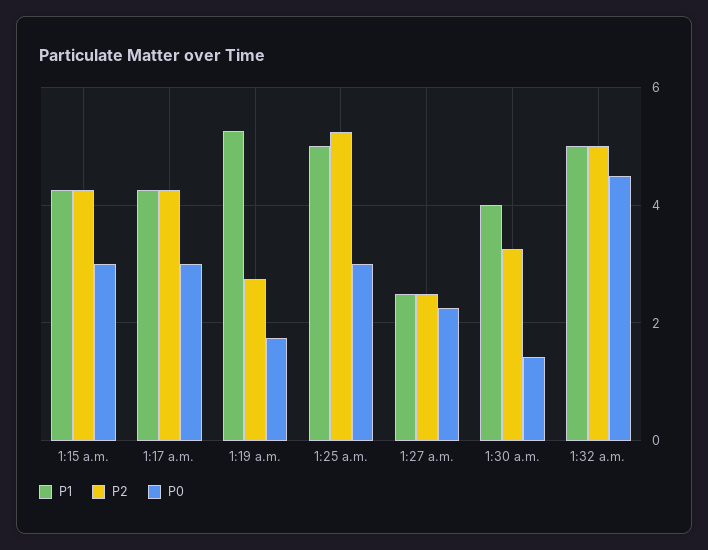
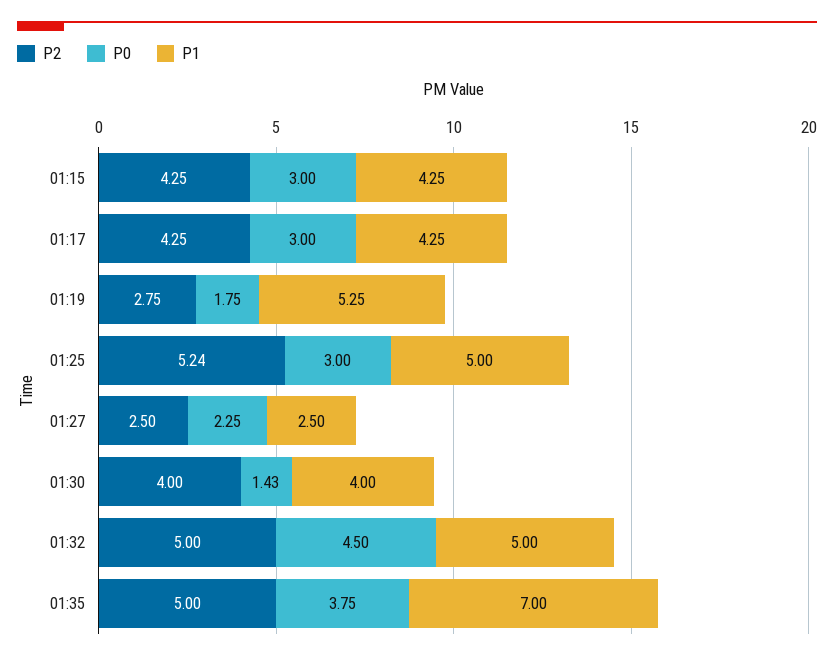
P2, 1:30 a.m.: 3.2 -> 4
P2, 01:35: none -> 5
P0, 01:35: none -> 3.75
P1, 01:35: none -> 7

